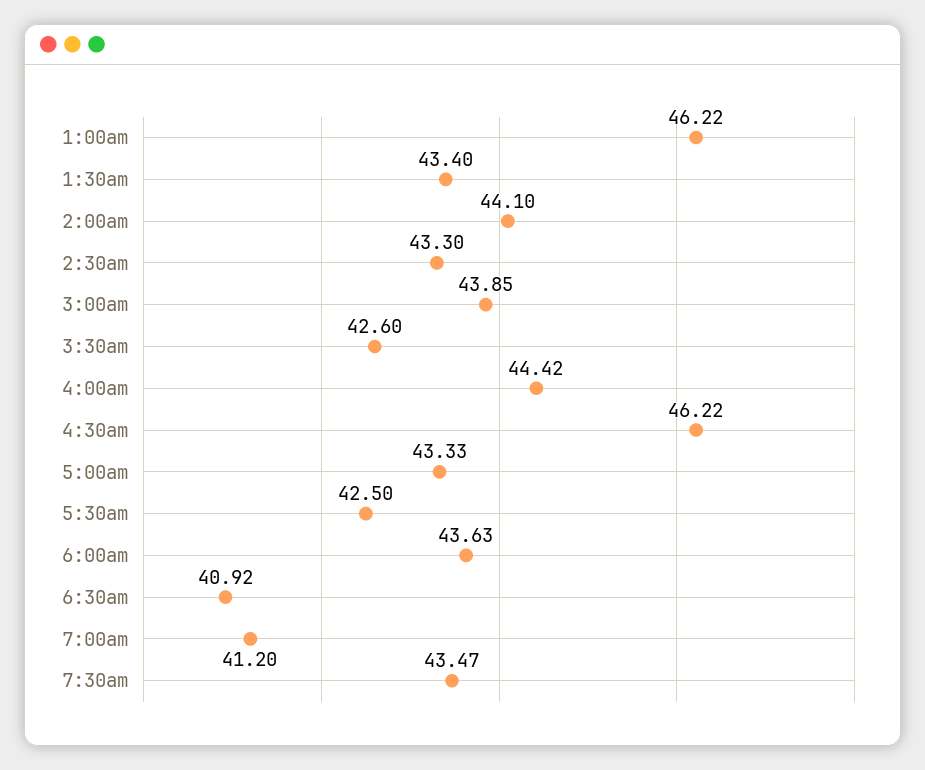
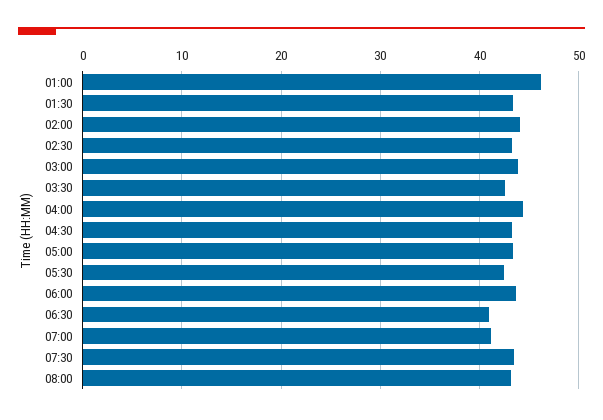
4:30am: 46.22 -> 43
08:00: none -> 43

